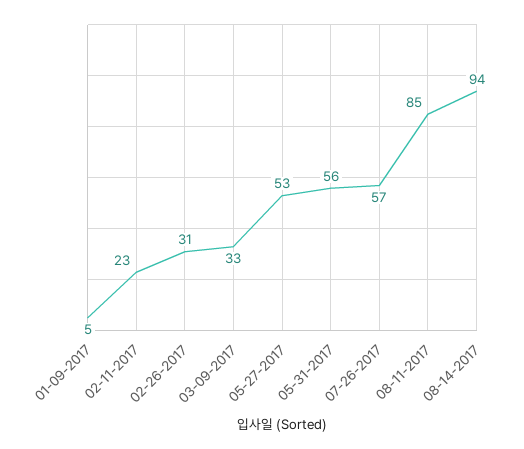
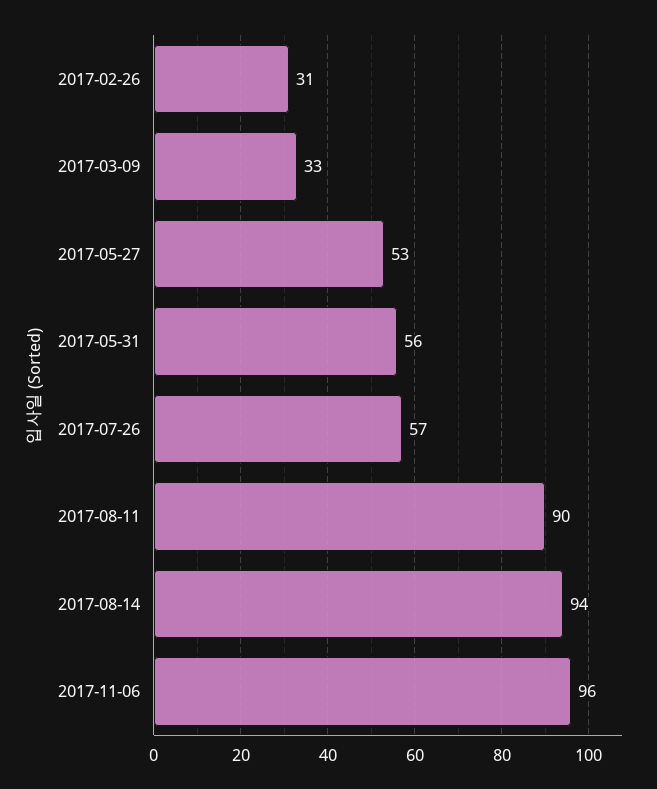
01-09-2017: 5 -> none
02-11-2017: 23 -> none
08-11-2017: 85 -> 90
2017-11-06: none -> 96

